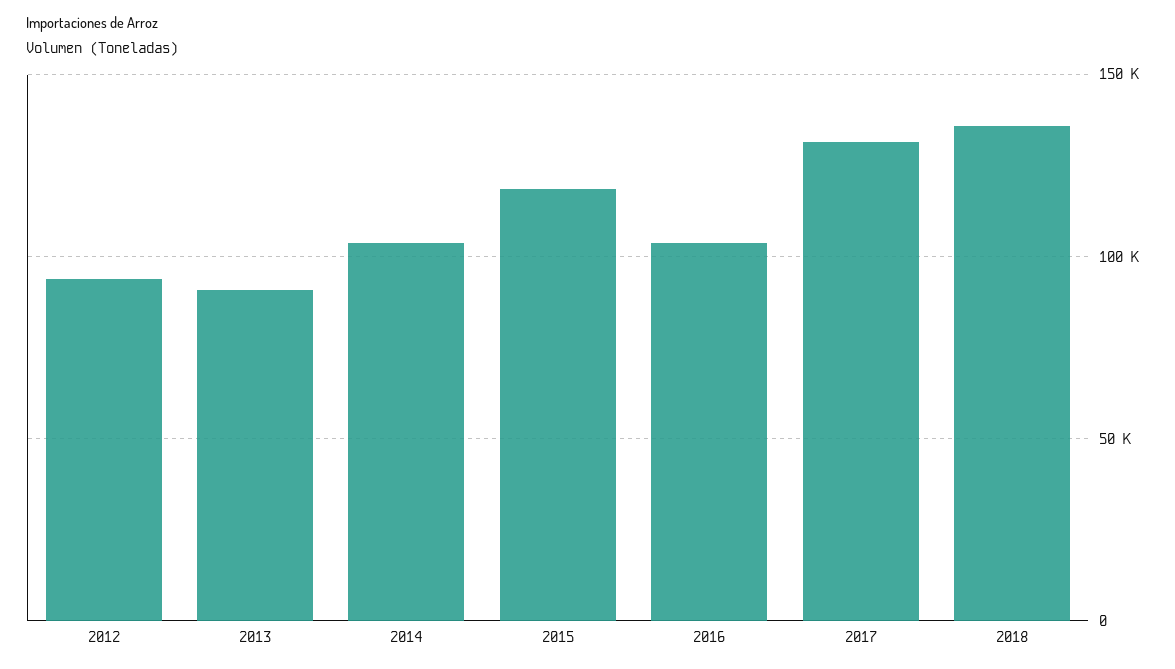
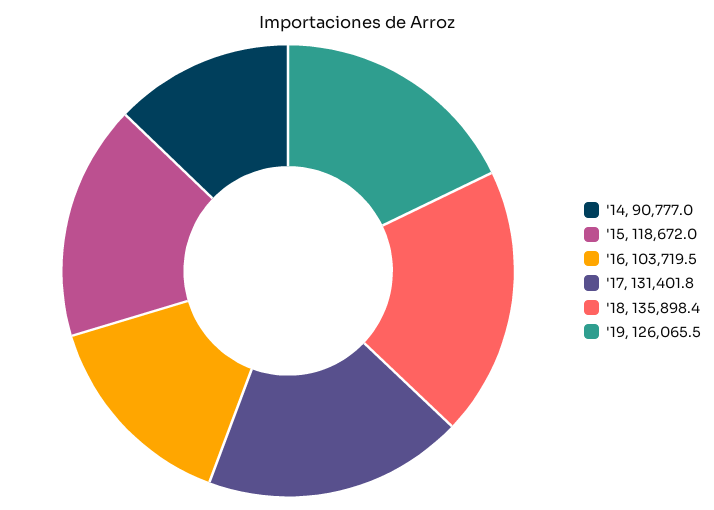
2012: 95000 -> none
2013: 90000 -> none
2014: 105000 -> 90777
'19: none -> 126065.5

